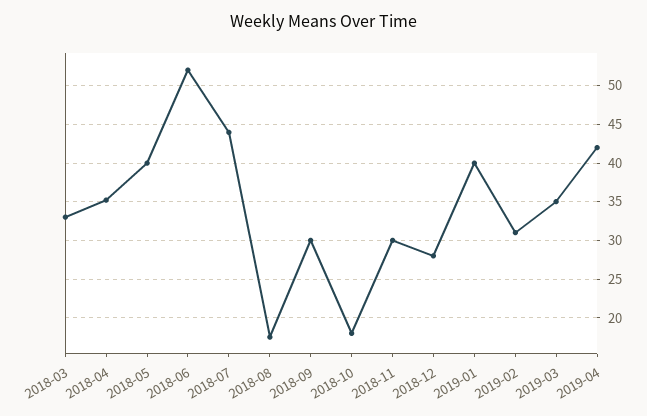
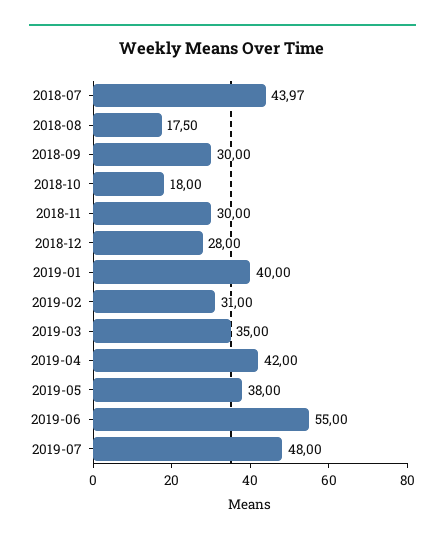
2018-03: 33 -> none
2018-04: 35 -> none
2018-05: 40 -> none
2018-06: 52 -> none
2019-05: none -> 38
2019-06: none -> 55
2019-07: none -> 48

